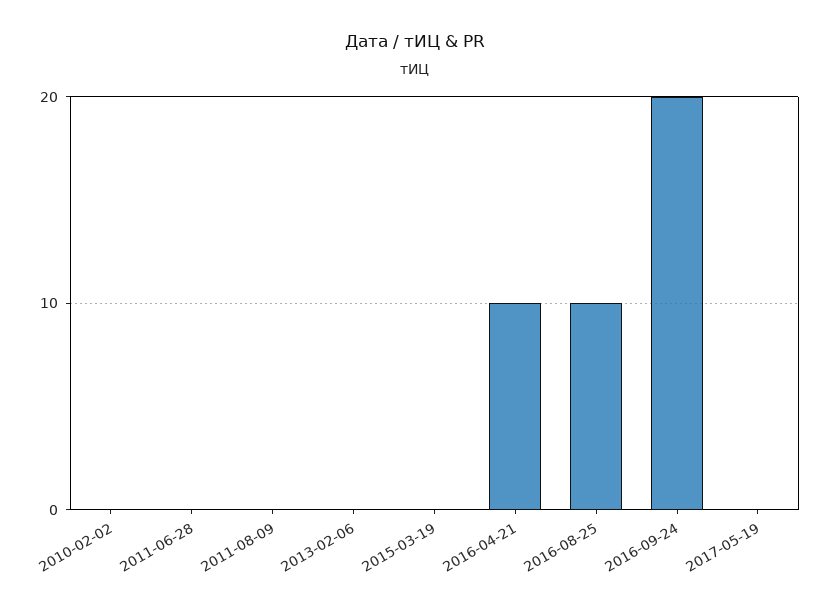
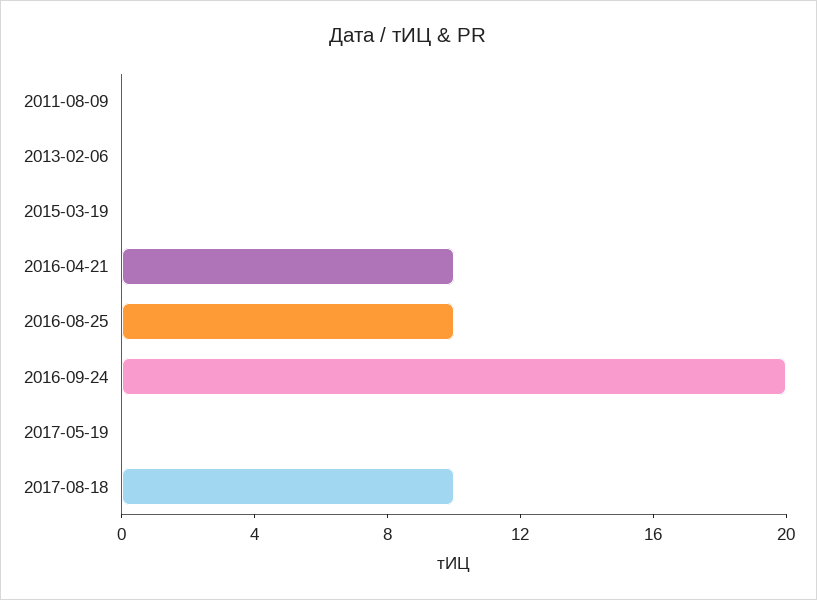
2010-02-02: 0 -> none
2011-06-28: 0 -> none
2017-08-18: none -> 10

